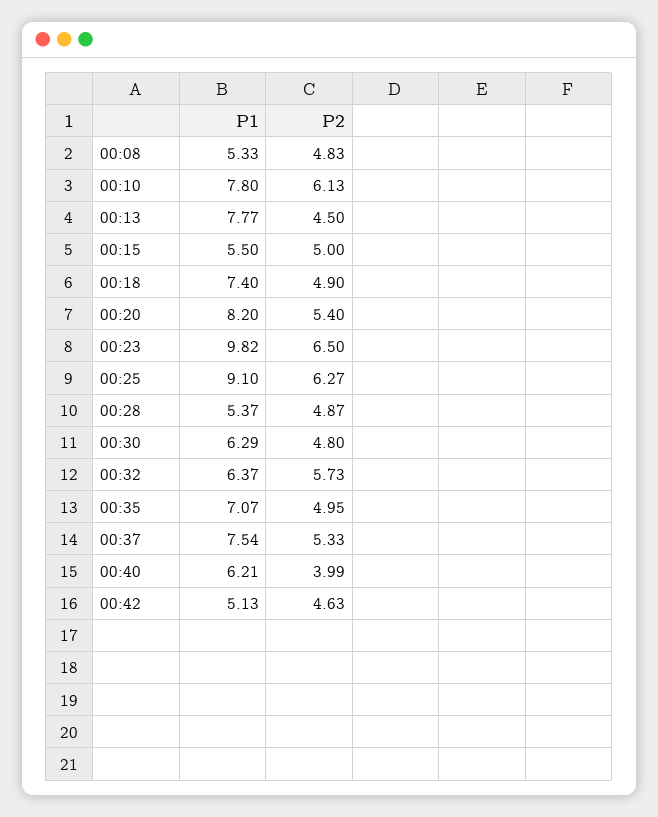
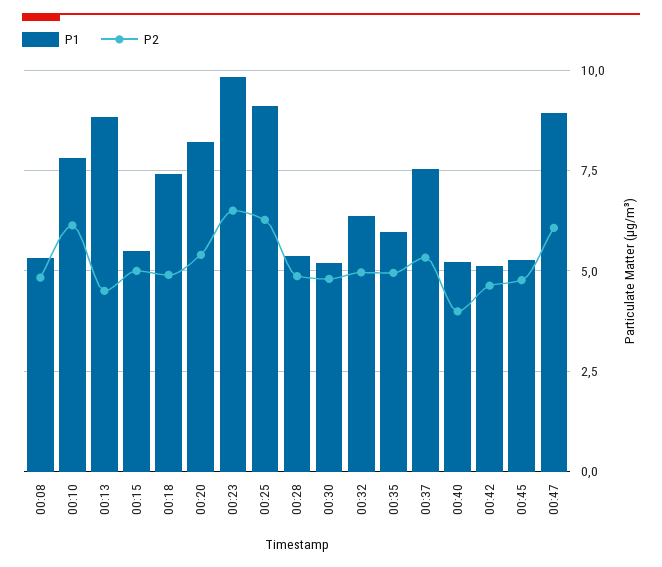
P1, 00:13: 7.77 -> 8.75
P1, 00:30: 6.29 -> 5.25
P2, 00:32: 5.73 -> 5
P1, 00:35: 7.07 -> 6
P1, 00:40: 6.21 -> 5.25
P1, 00:45: none -> 5.25
P2, 00:45: none -> 4.75
P1, 00:47: none -> 9
P2, 00:47: none -> 6

